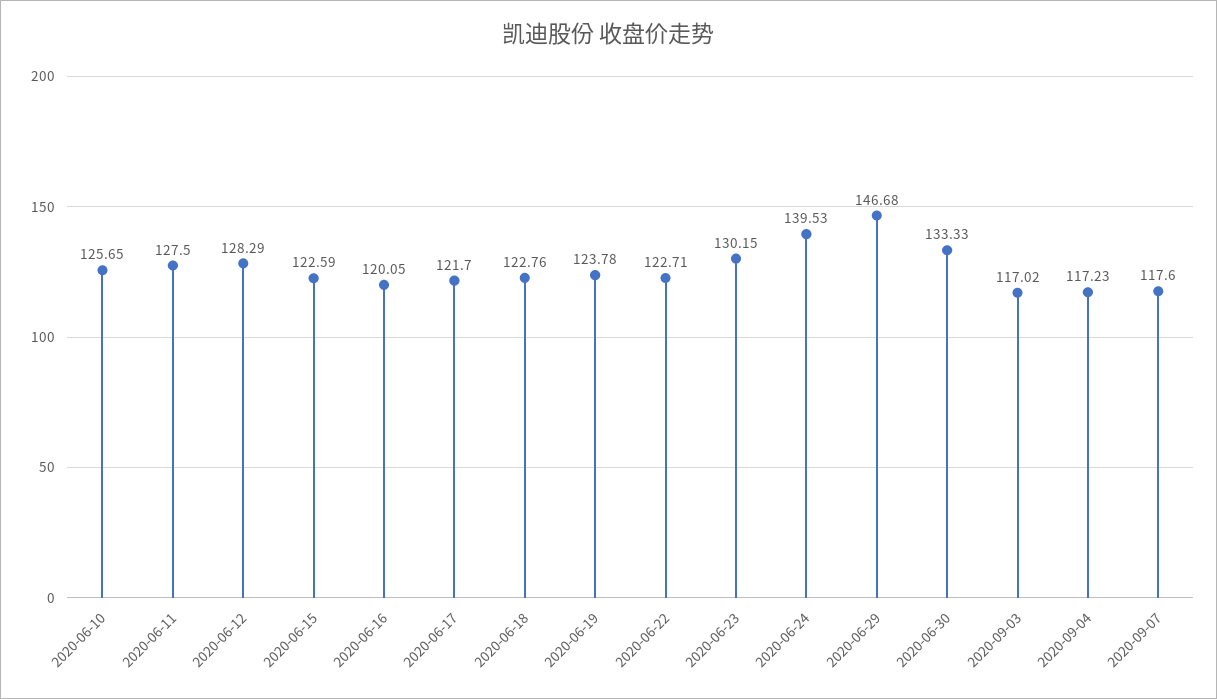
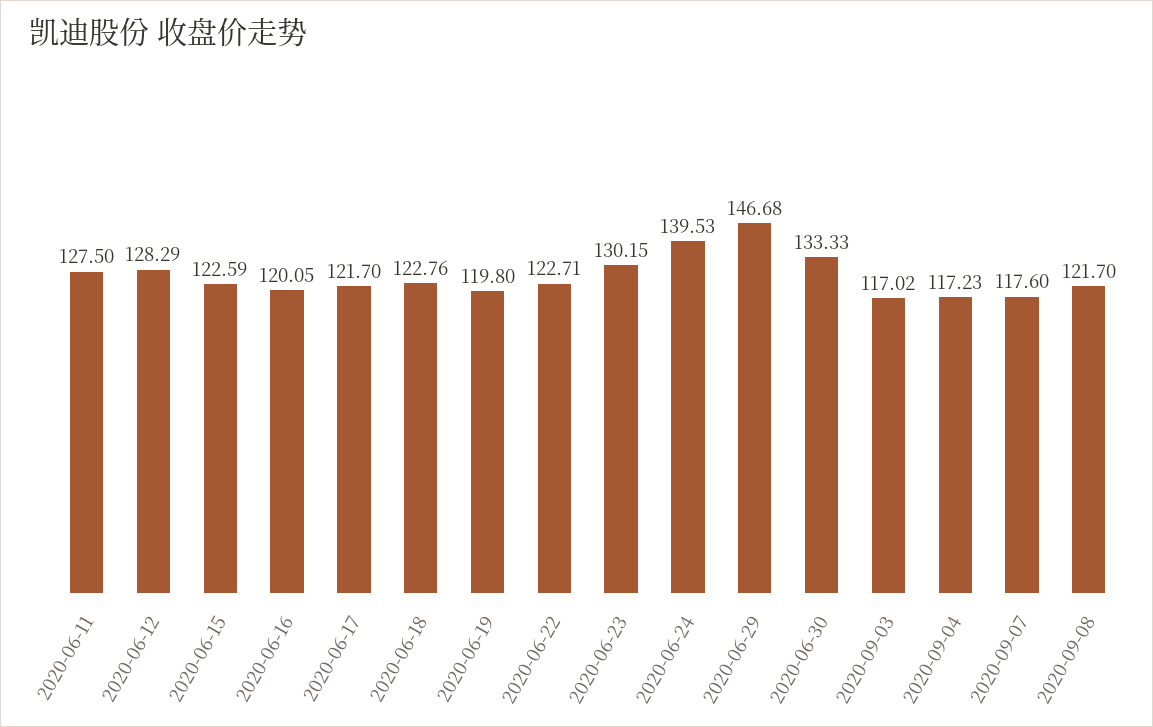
2020-06-10: 125.65 -> none
2020-06-19: 123.78 -> 119.8
2020-09-08: none -> 121.7

